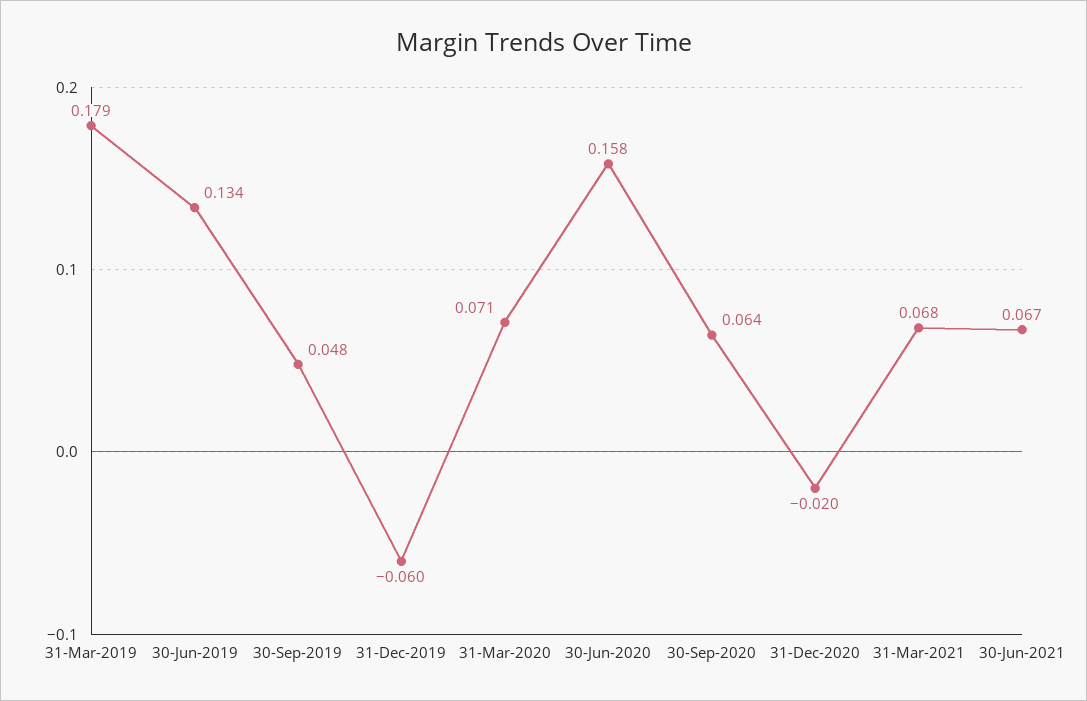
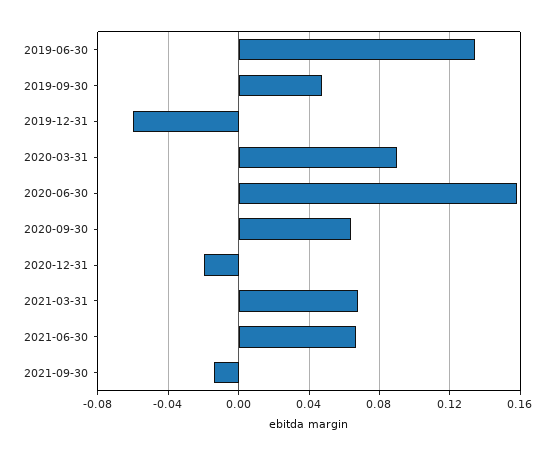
31-Mar-2019: 0.179 -> none
31-Mar-2020: 0.071 -> 0.09
2021-09-30: none -> -0.015

